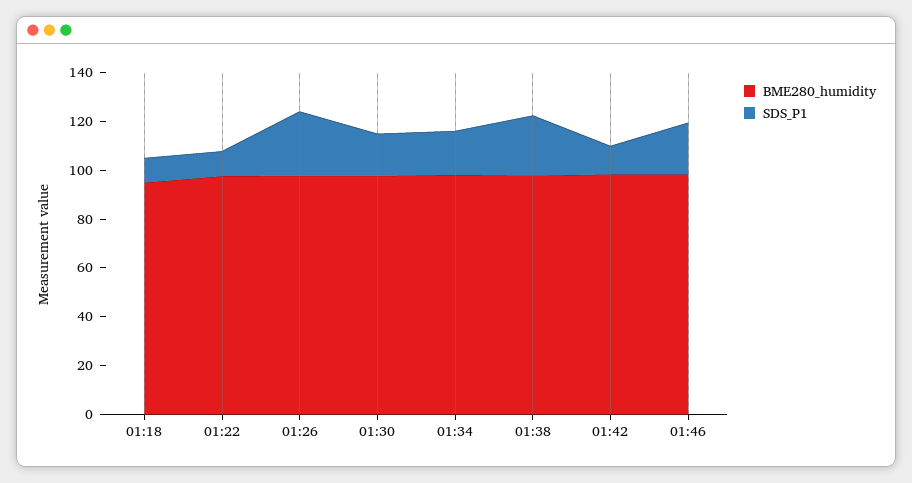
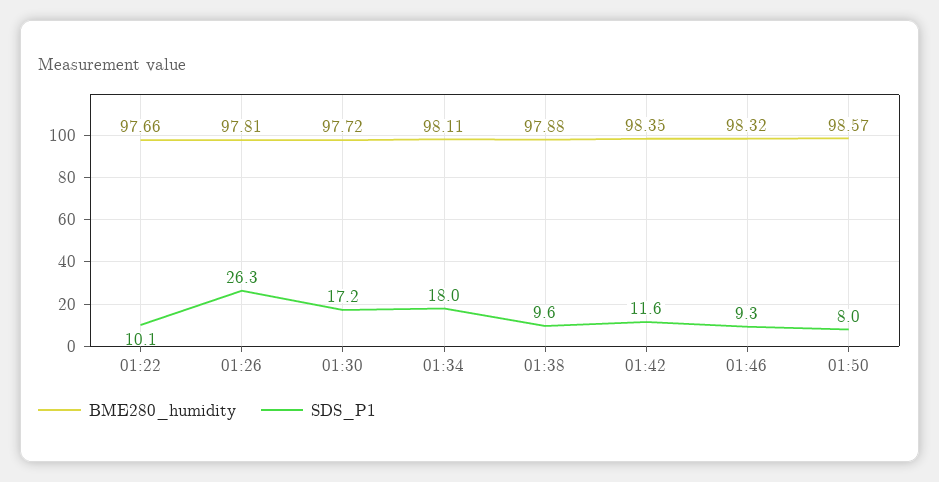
BME280_humidity, 01:18: 95 -> none
SDS_P1, 01:18: 10 -> none
SDS_P1, 01:38: 25 -> 9.6
SDS_P1, 01:46: 20 -> 9.3
BME280_humidity, 01:50: none -> 98.57
SDS_P1, 01:50: none -> 8

